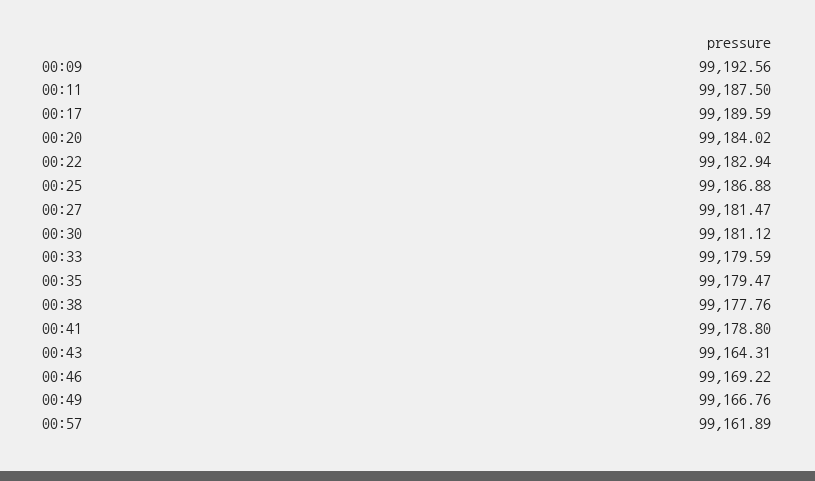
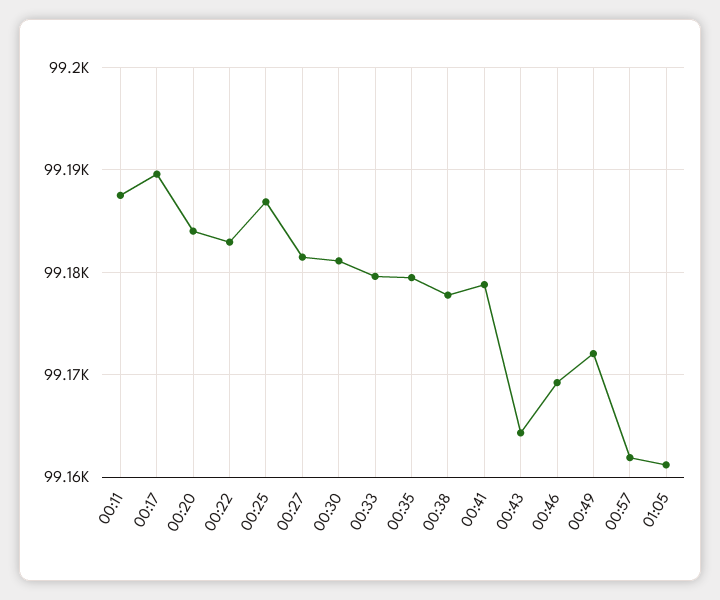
00:09: 99192.56 -> none
00:49: 99166.76 -> 99172
01:05: none -> 99161

